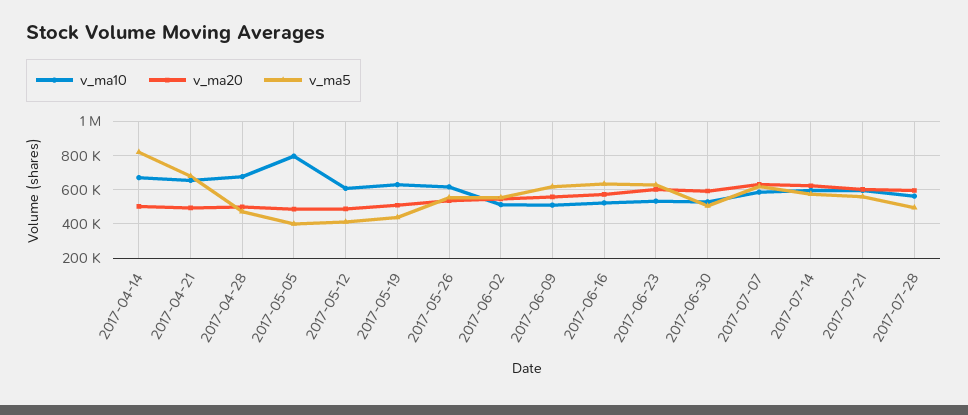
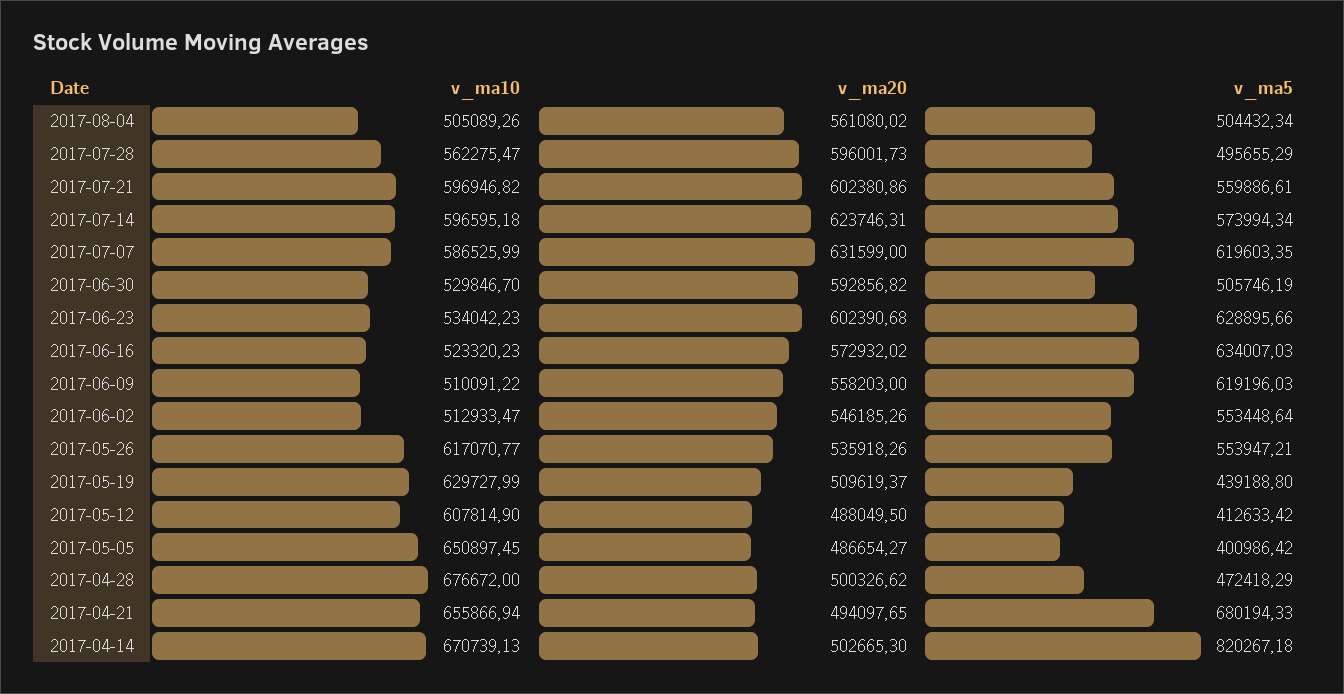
v_ma10, 2017-05-05: 800000 -> 650897.45
v_ma10, 2017-08-04: none -> 505089.26
v_ma20, 2017-08-04: none -> 561080.02
v_ma5, 2017-08-04: none -> 504432.34

